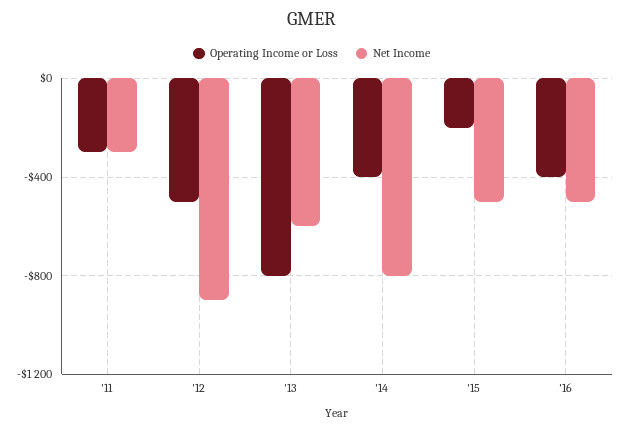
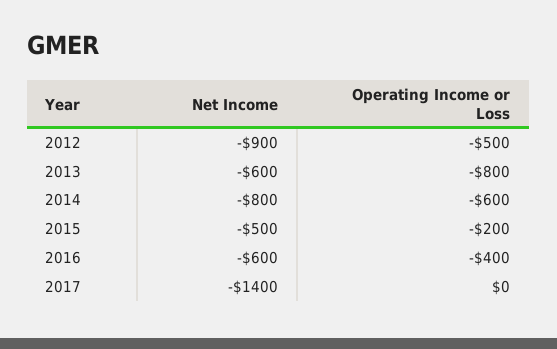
Operating Income or Loss, '11: -300 -> none
Net Income, '11: -300 -> none
Operating Income or Loss, '14: -400 -> -600
Net Income, '16: -500 -> -600
Net Income, 2017: none -> -1400
Operating Income or Loss, 2017: none -> 0

